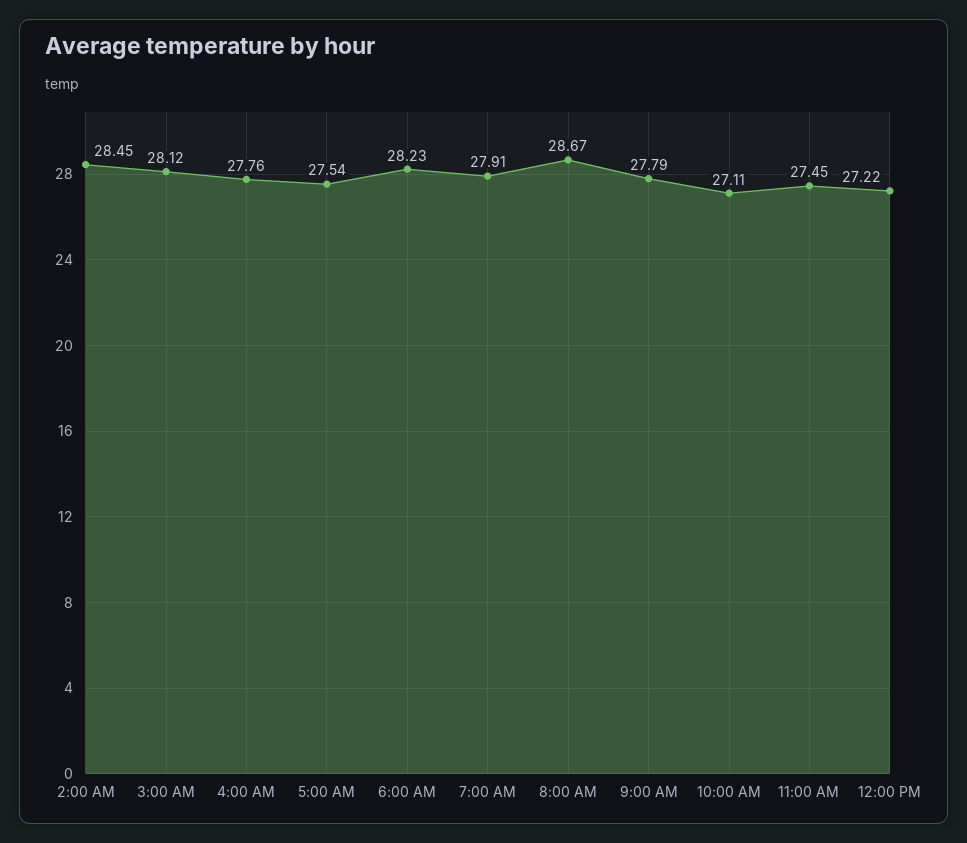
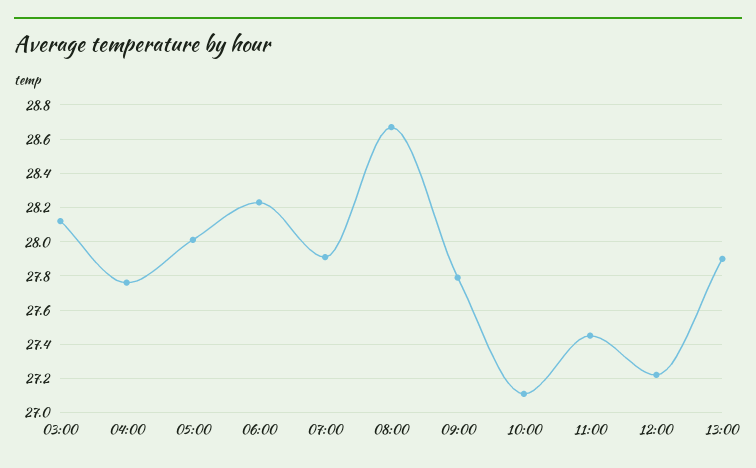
2:00 AM: 28.45 -> none
5:00 AM: 27.54 -> 28
13:00: none -> 27.9

